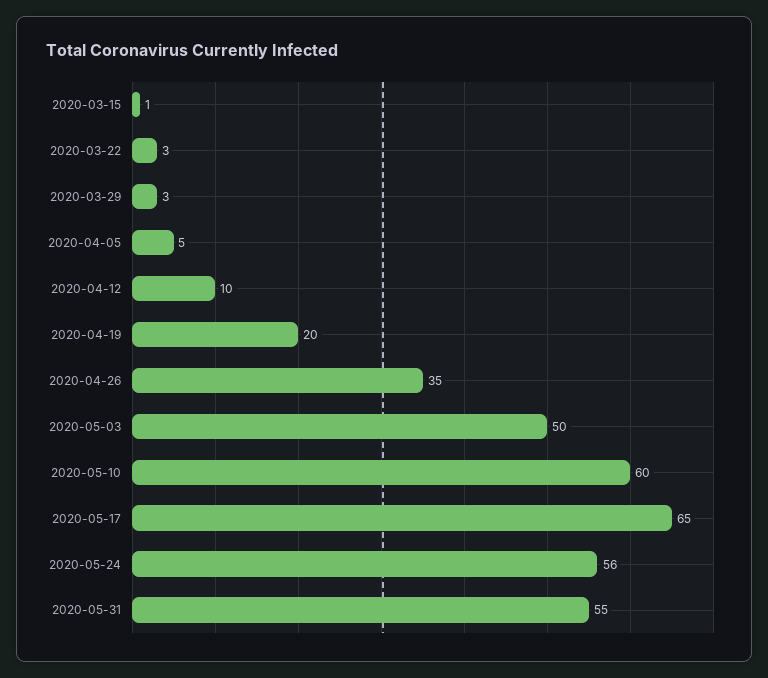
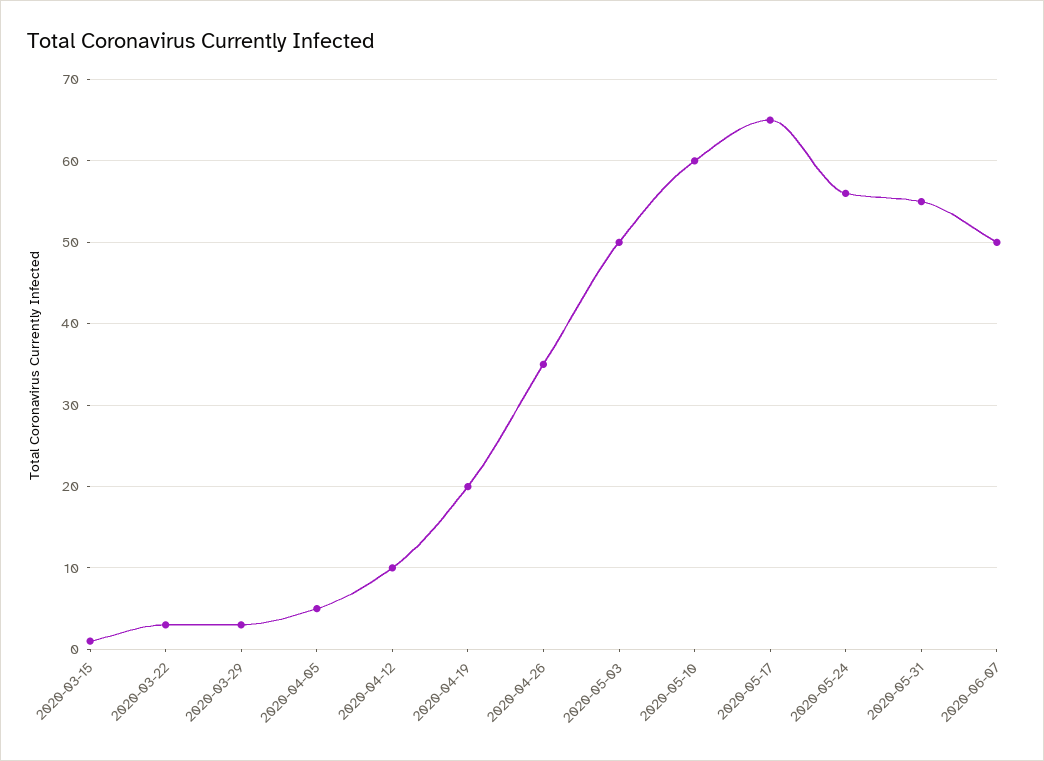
2020-06-07: none -> 50

